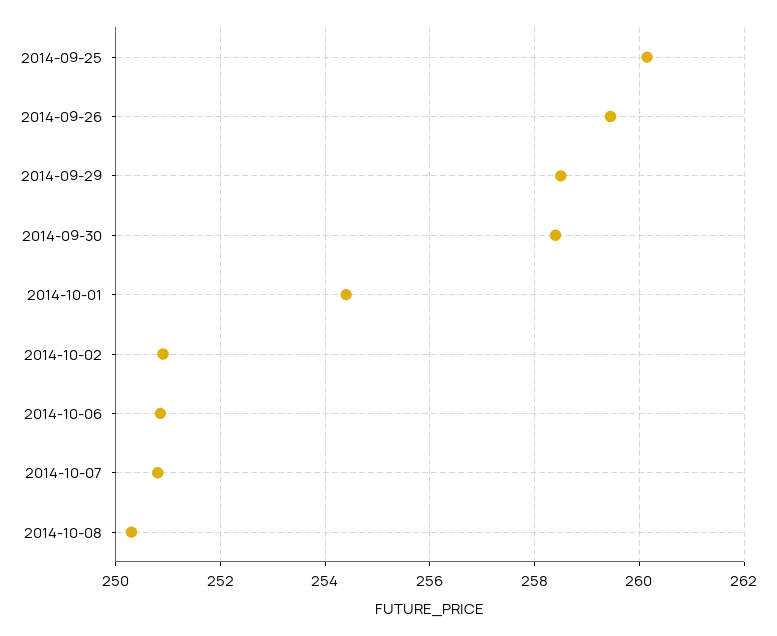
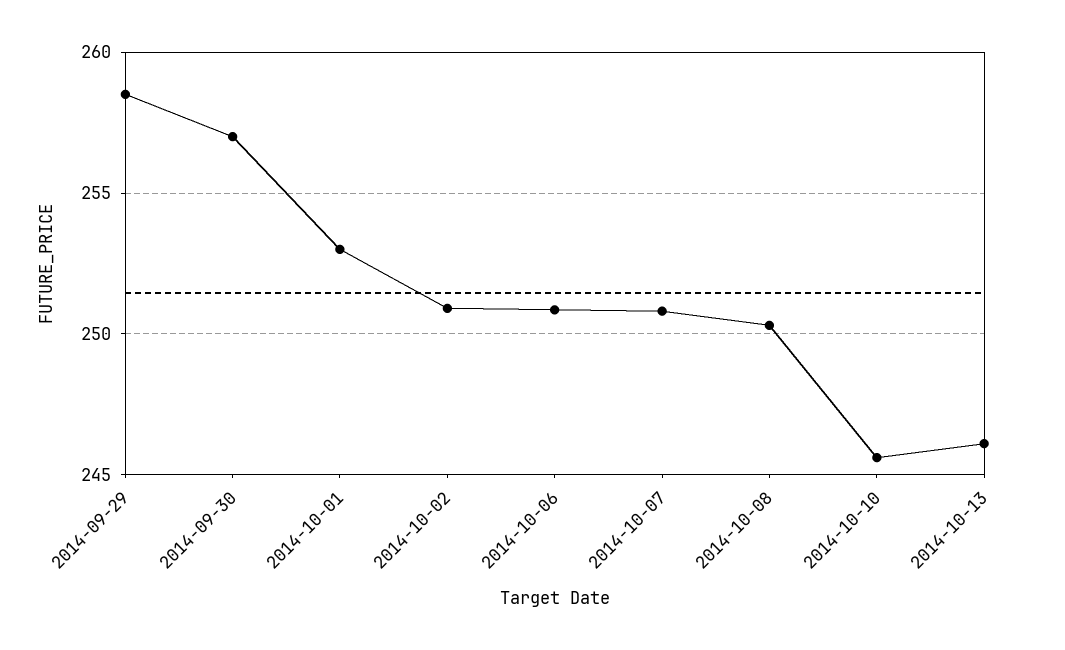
2014-09-25: 260.2 -> none
2014-09-26: 259.4 -> none
2014-09-30: 258.4 -> 257
2014-10-01: 254.4 -> 253
2014-10-10: none -> 245.5
2014-10-13: none -> 246

